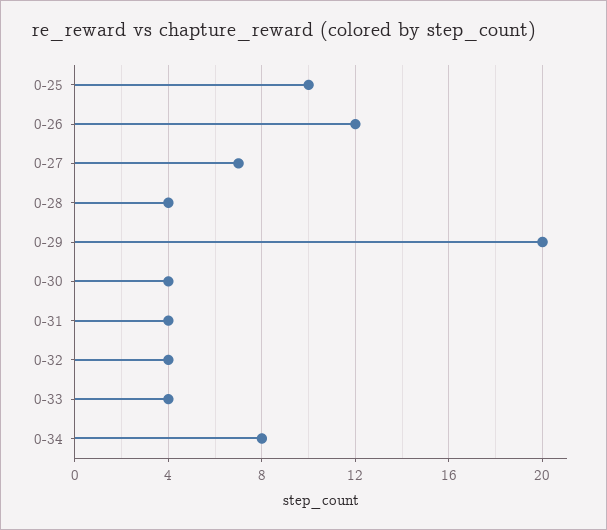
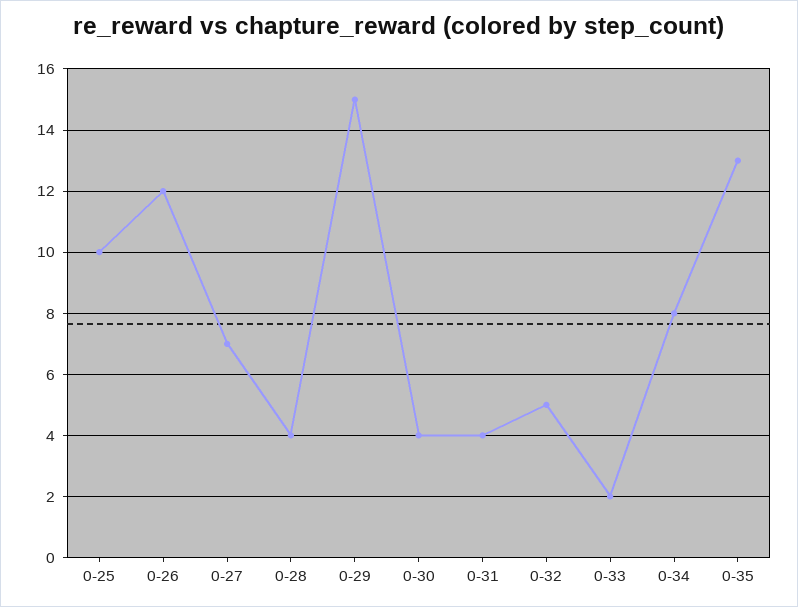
0-29: 20 -> 15
0-32: 4 -> 5
0-33: 4 -> 2
0-35: none -> 13

